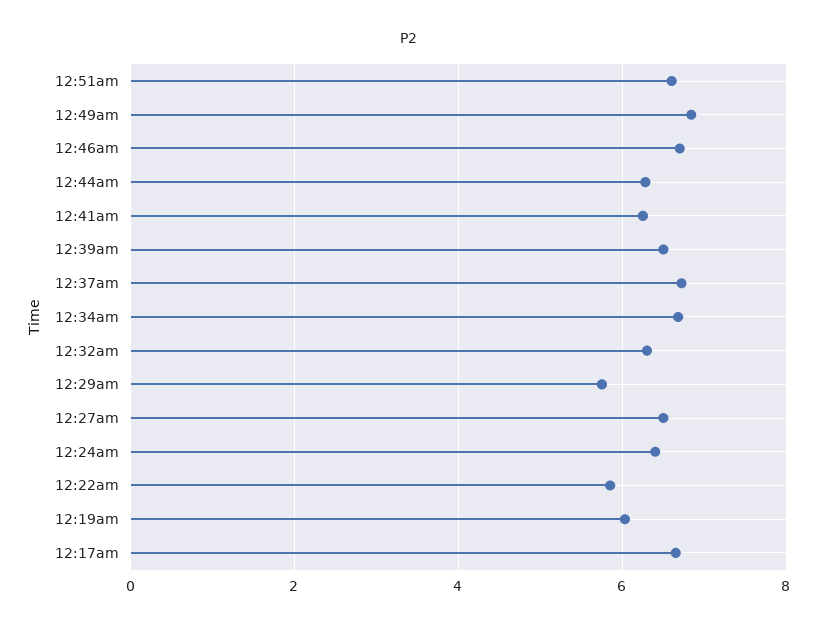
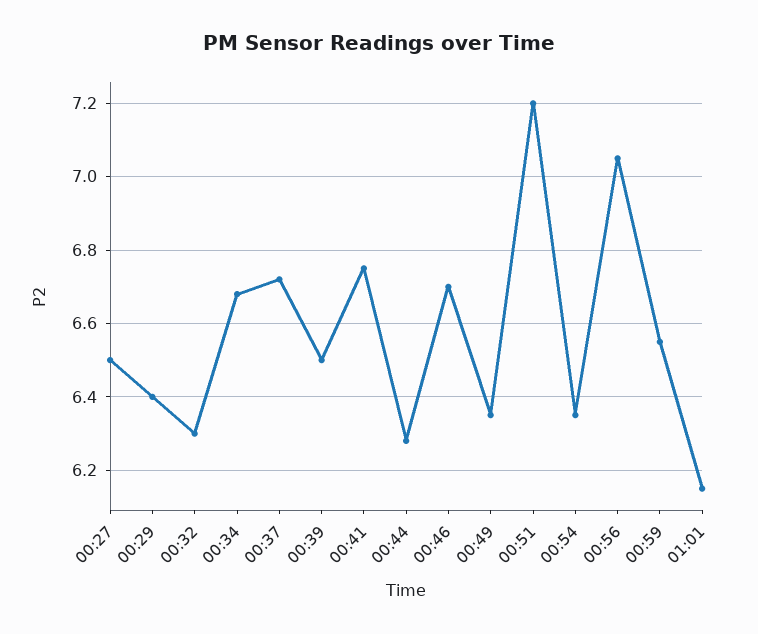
12:51am: 6.6 -> 7.2
12:49am: 6.8 -> 6.35
12:41am: 6.2 -> 6.75
12:29am: 5.8 -> 6.4
12:24am: 6.4 -> none
12:22am: 5.8 -> none
12:19am: 6 -> none
12:17am: 6.6 -> none
00:54: none -> 6.35
00:56: none -> 7.05
00:59: none -> 6.55
01:01: none -> 6.15

